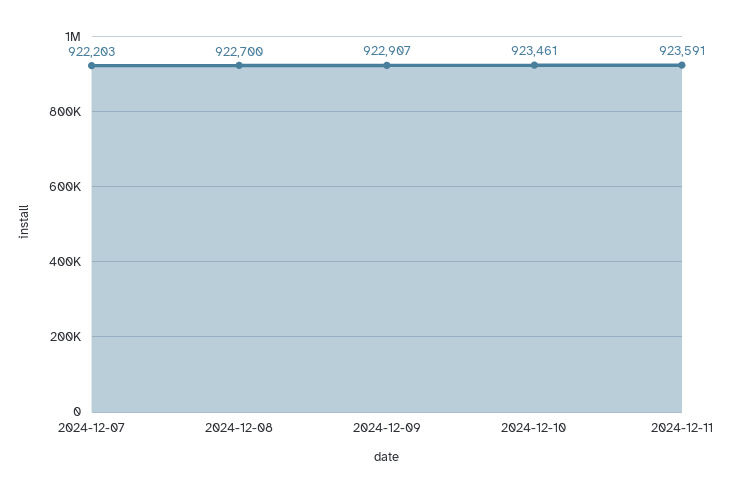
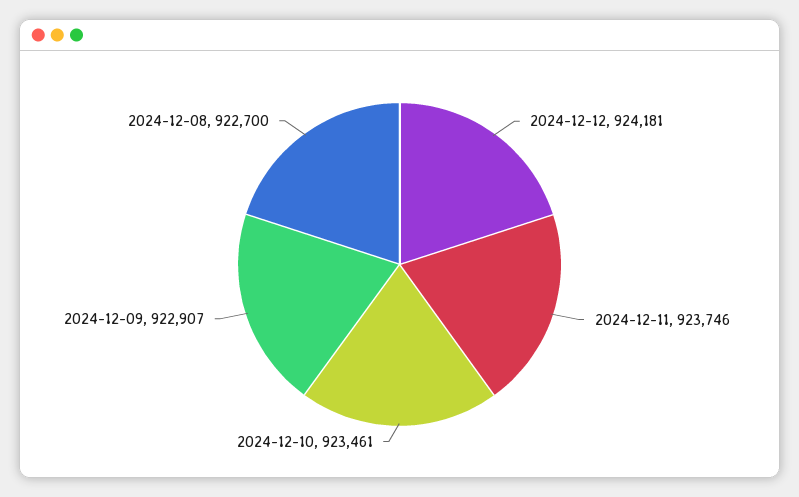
2024-12-07: 922203 -> none
2024-12-11: 923591 -> 923746
2024-12-12: none -> 924181

